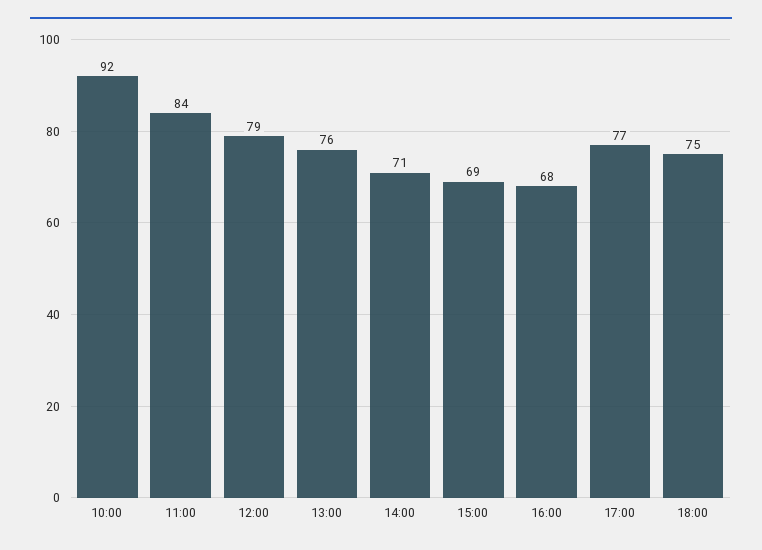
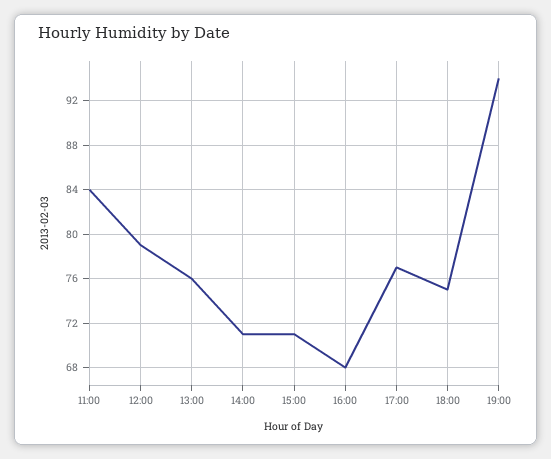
10:00: 92 -> none
15:00: 69 -> 71
19:00: none -> 94

